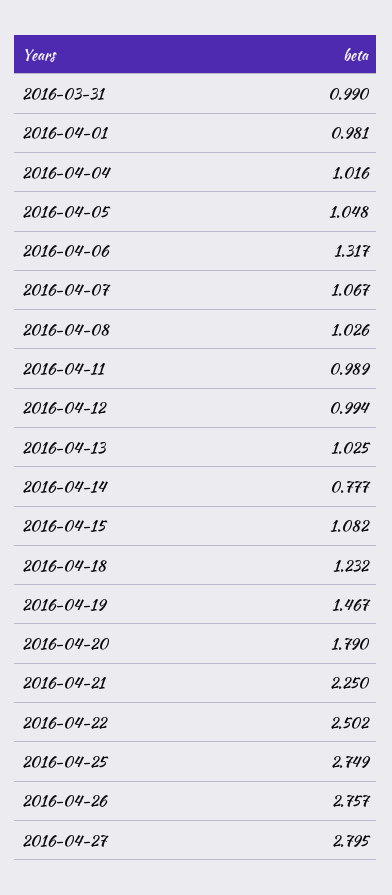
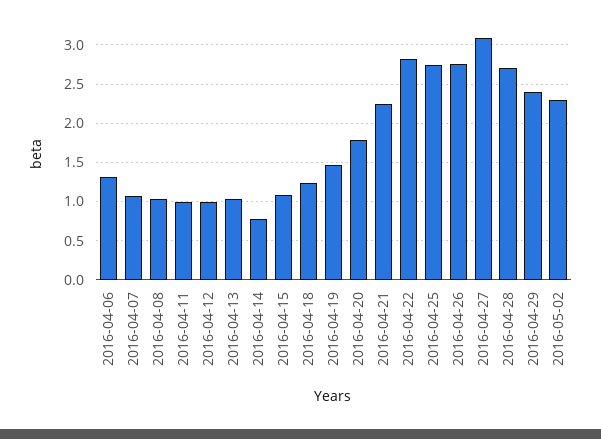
2016-03-31: 0.99 -> none
2016-04-01: 0.981 -> none
2016-04-04: 1.016 -> none
2016-04-05: 1.048 -> none
2016-04-22: 2.502 -> 2.8
2016-04-27: 2.795 -> 3.1
2016-04-28: none -> 2.7
2016-04-29: none -> 2.4
2016-05-02: none -> 2.3

